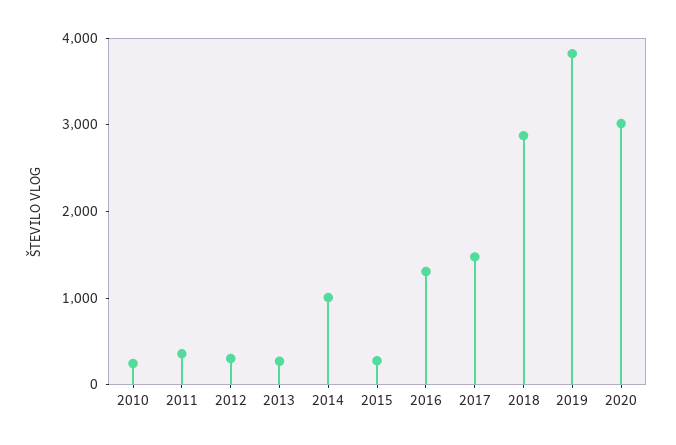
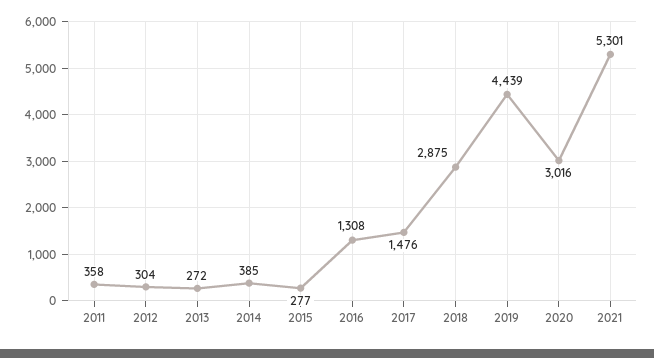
2010: 200 -> none
2014: 1000 -> 385
2019: 3800 -> 4439
2021: none -> 5301

